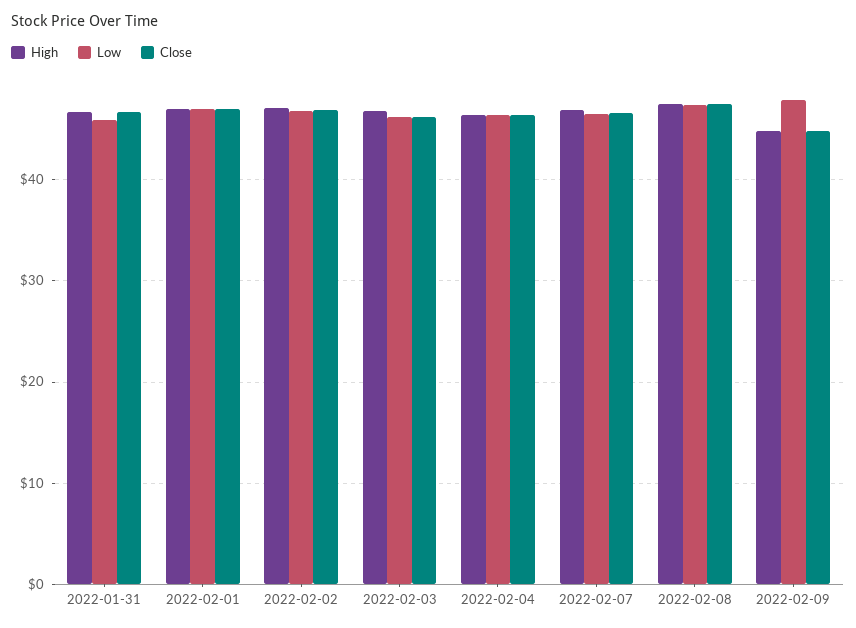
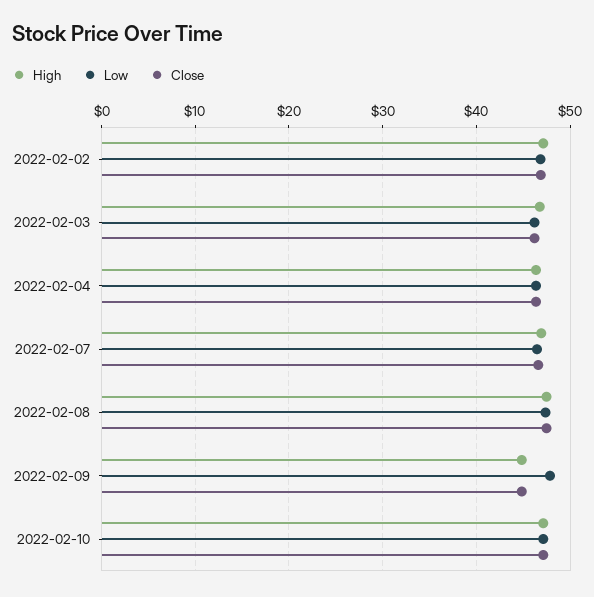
High, 2022-01-31: 47 -> none
Low, 2022-01-31: 46 -> none
Close, 2022-01-31: 47 -> none
High, 2022-02-01: 47 -> none
Low, 2022-02-01: 47 -> none
Close, 2022-02-01: 47 -> none
High, 2022-02-10: none -> 47
Low, 2022-02-10: none -> 47
Close, 2022-02-10: none -> 47

